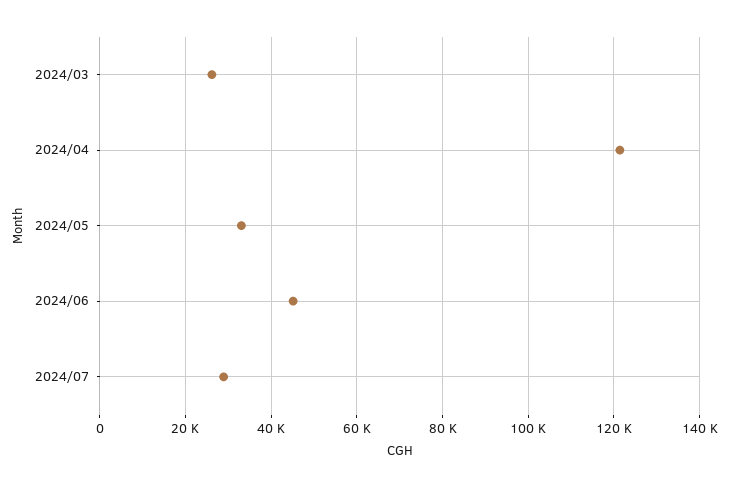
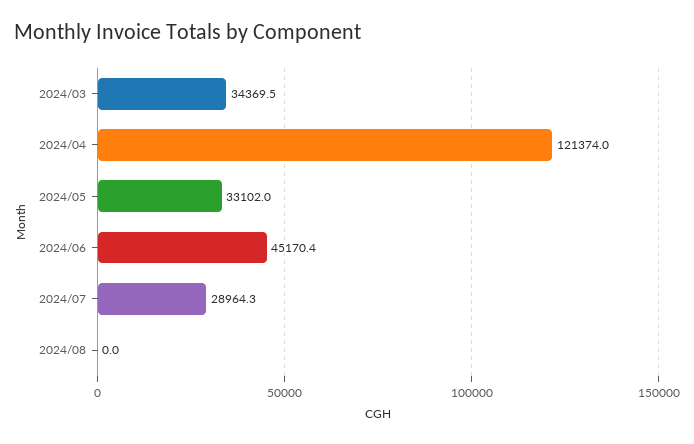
2024/03: 26000 -> 34369.5
2024/08: none -> 0

